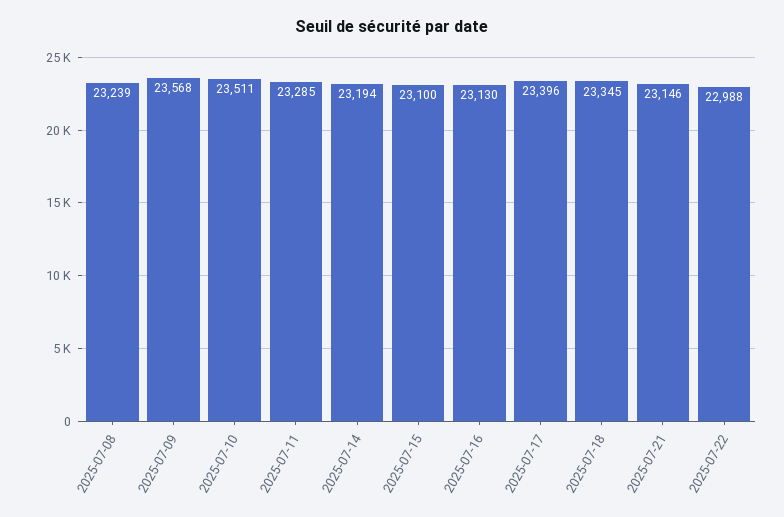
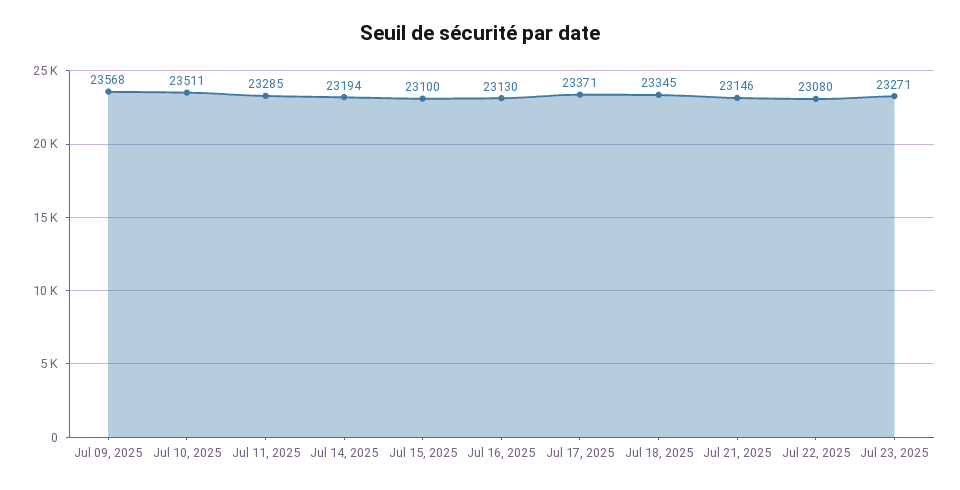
2025-07-08: 23239 -> none
2025-07-17: 23396 -> 23371
2025-07-22: 22988 -> 23080
Jul 23, 2025: none -> 23271

